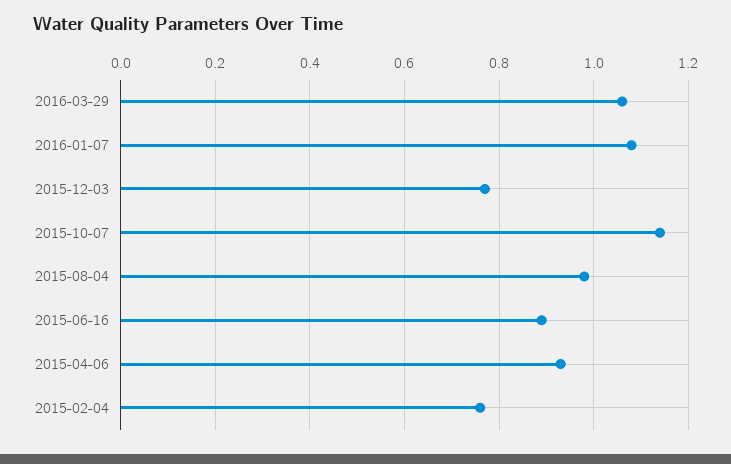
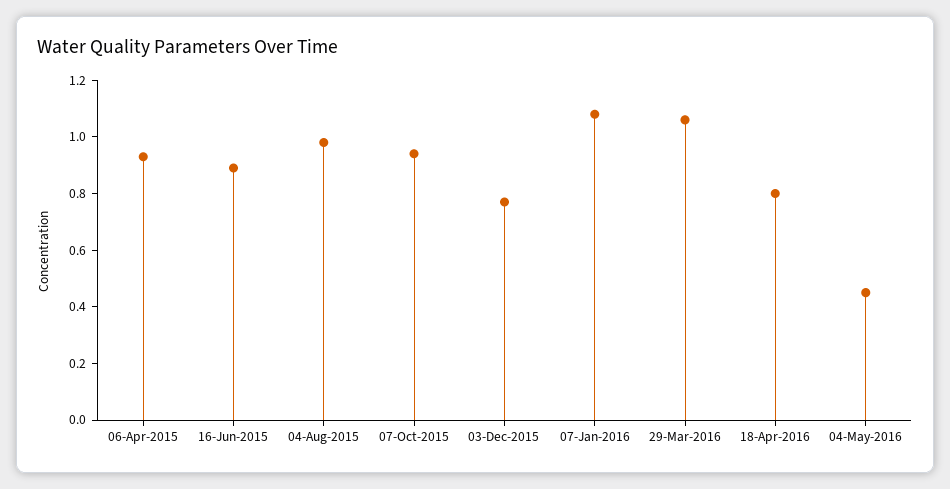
2015-10-07: 1.15 -> 0.95
2015-02-04: 0.75 -> none
18-Apr-2016: none -> 0.8
04-May-2016: none -> 0.45

